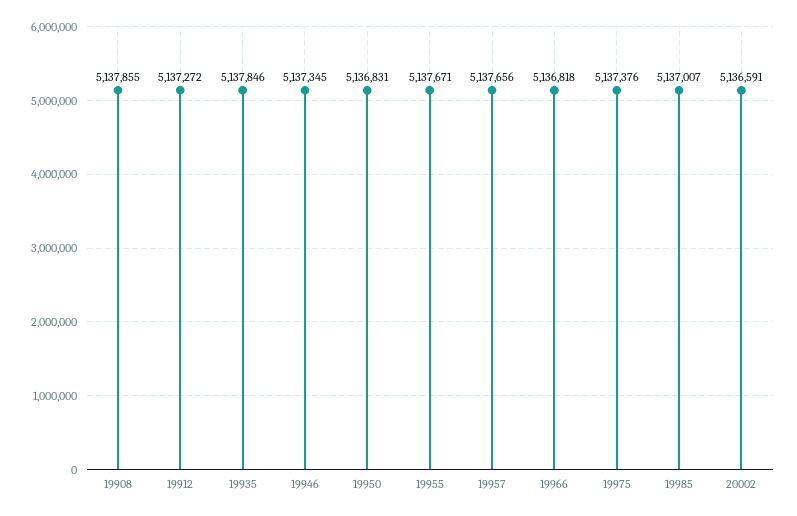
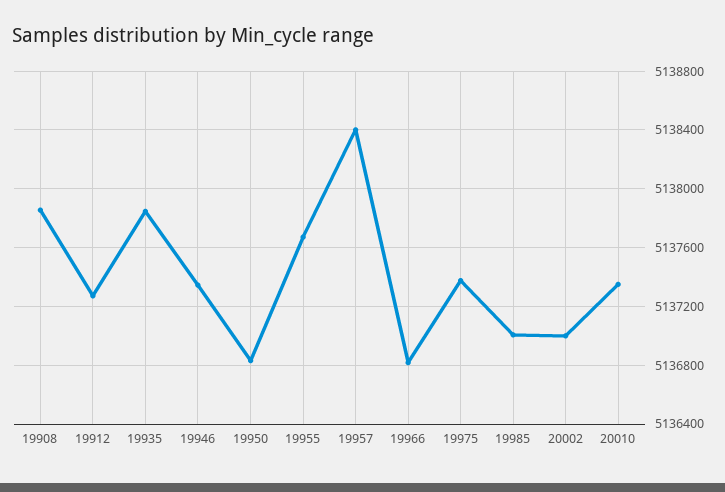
19957: 5137656 -> 5138400
20002: 5136591 -> 5137000
20010: none -> 5137350

